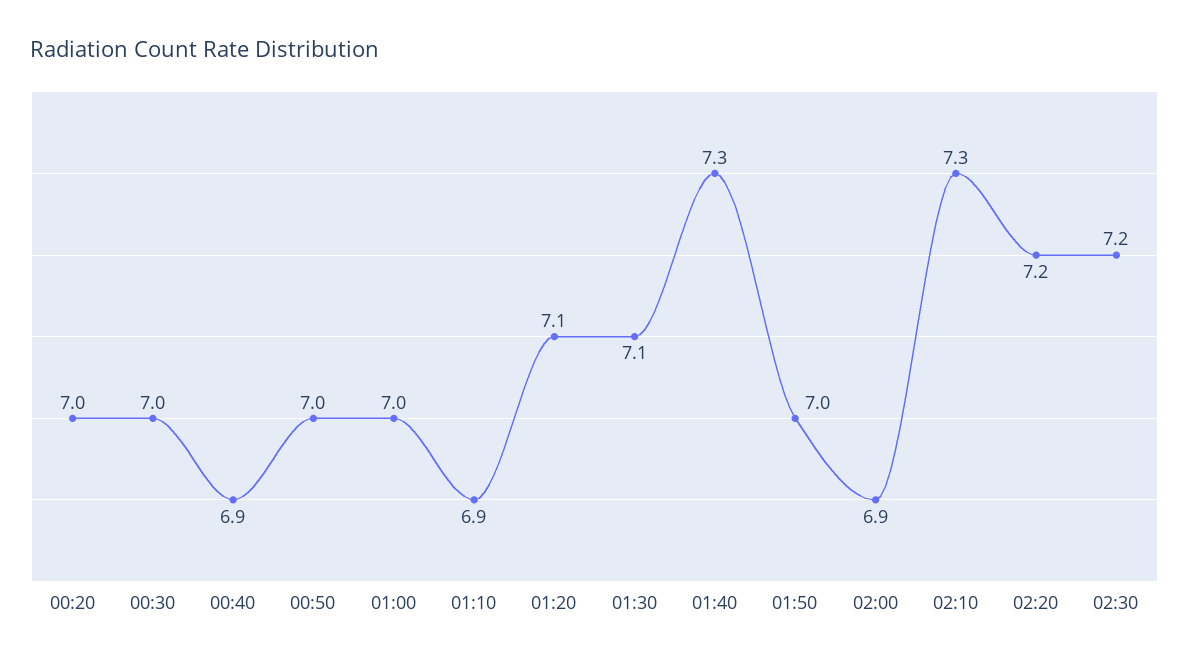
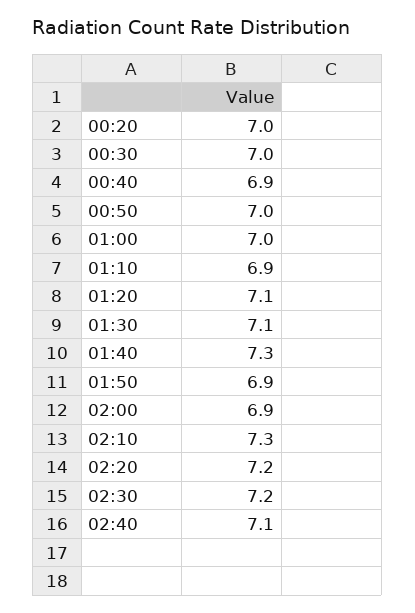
01:50: 7 -> 6.9
02:40: none -> 7.1

